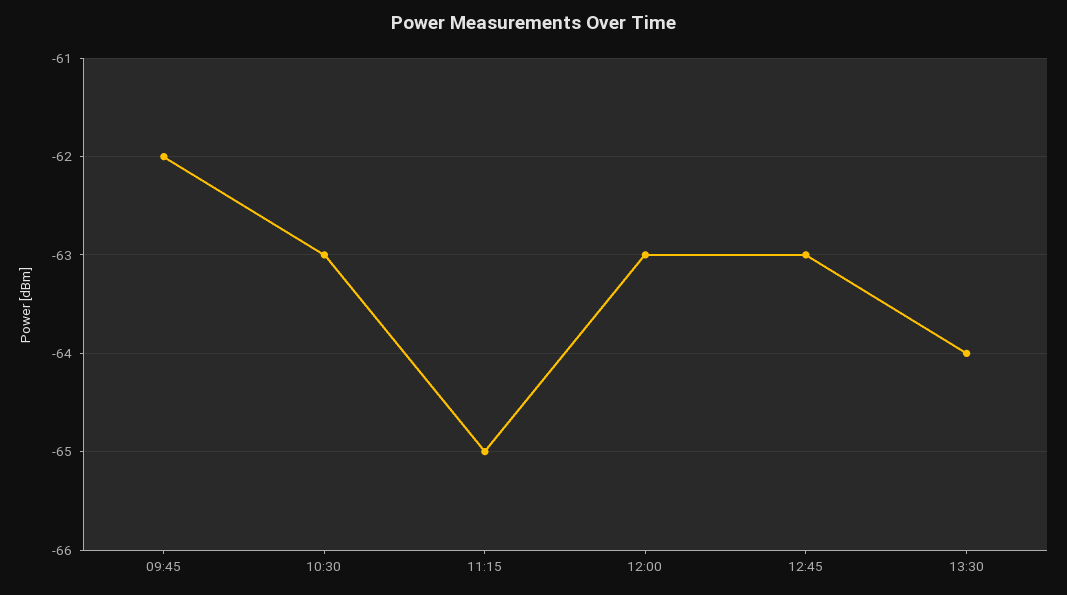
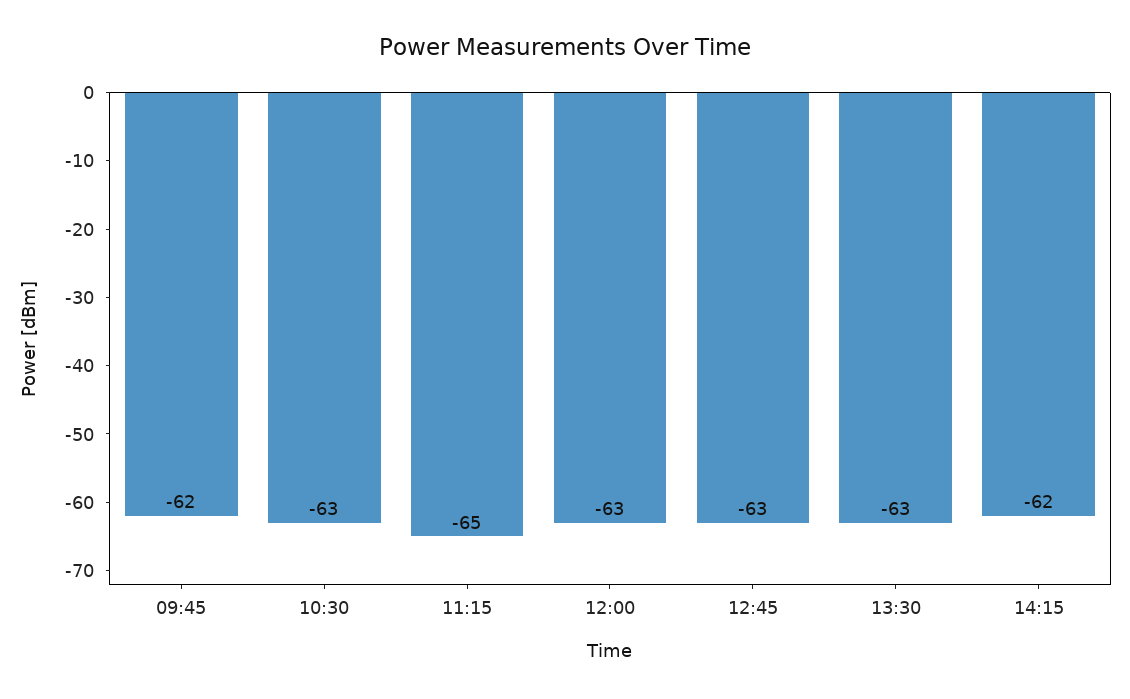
13:30: -64 -> -63
14:15: none -> -62

